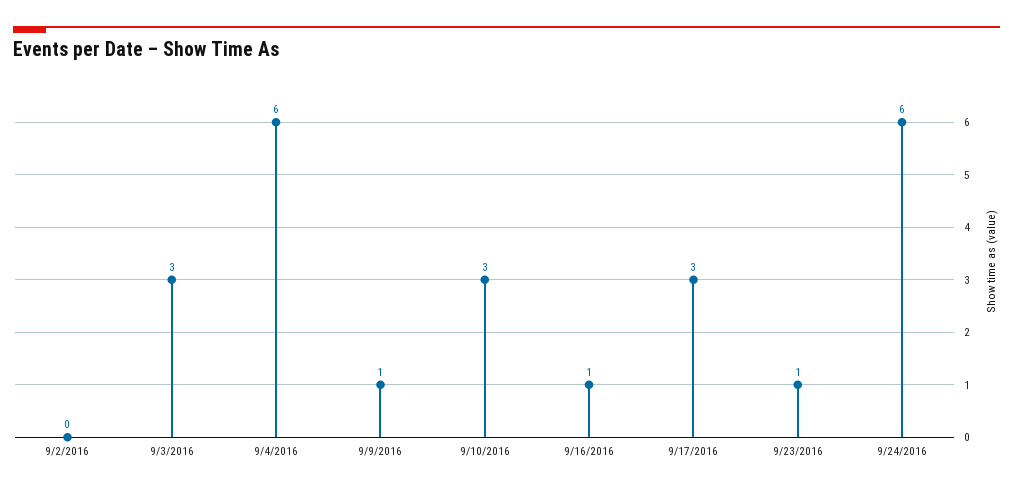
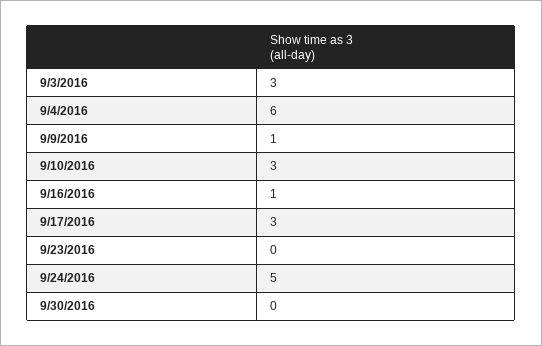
9/2/2016: 0 -> none
9/23/2016: 1 -> 0
9/24/2016: 6 -> 5
9/30/2016: none -> 0

